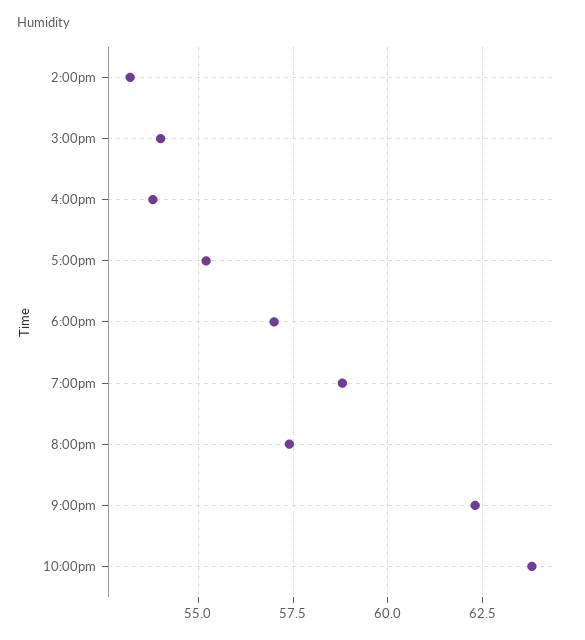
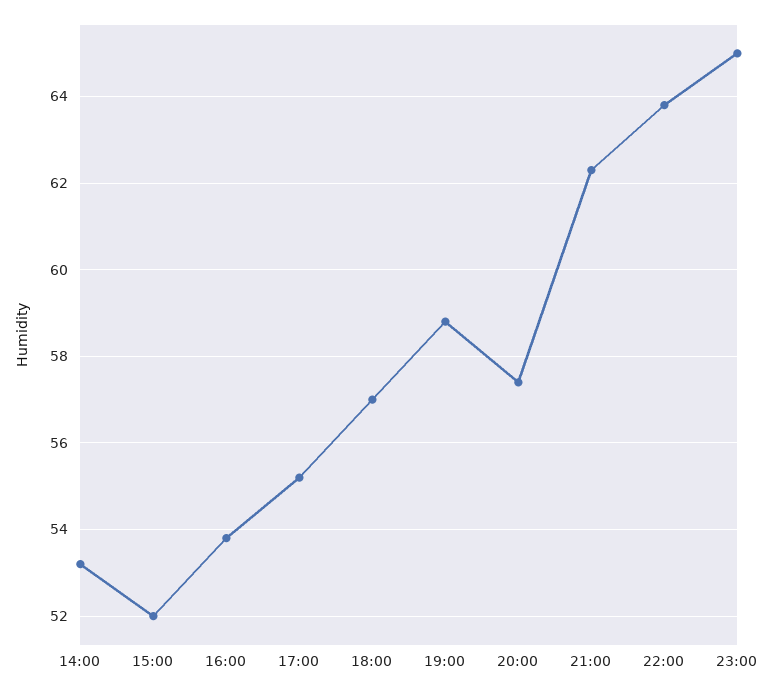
3:00pm: 54 -> 52
23:00: none -> 65

